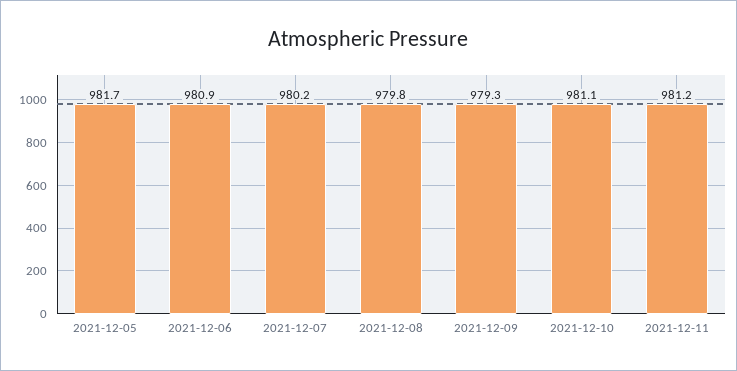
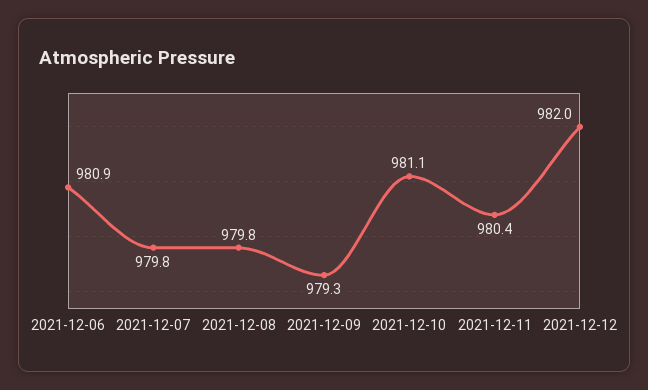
2021-12-05: 981.7 -> none
2021-12-07: 980.2 -> 979.8
2021-12-11: 981.2 -> 980.4
2021-12-12: none -> 982

